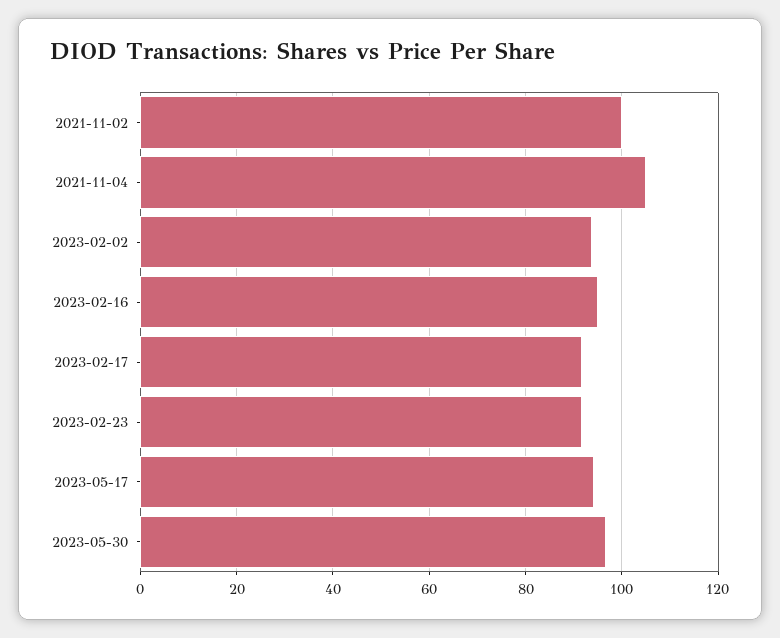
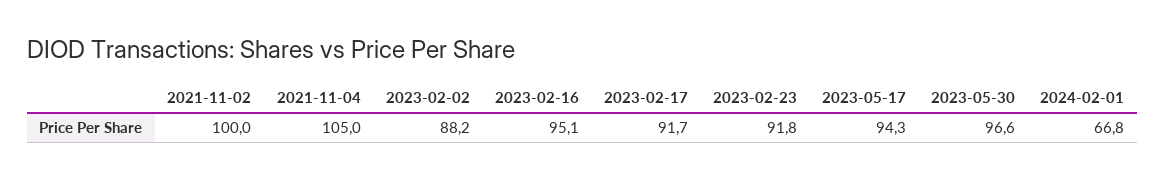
2023-02-02: 94 -> 88.2
2024-02-01: none -> 66.8

